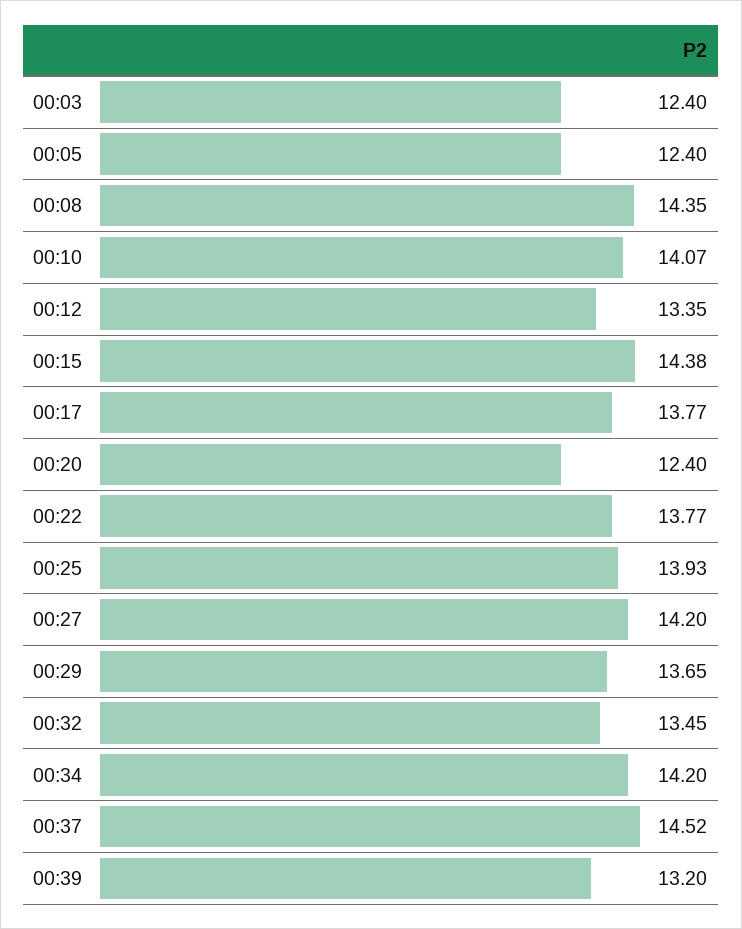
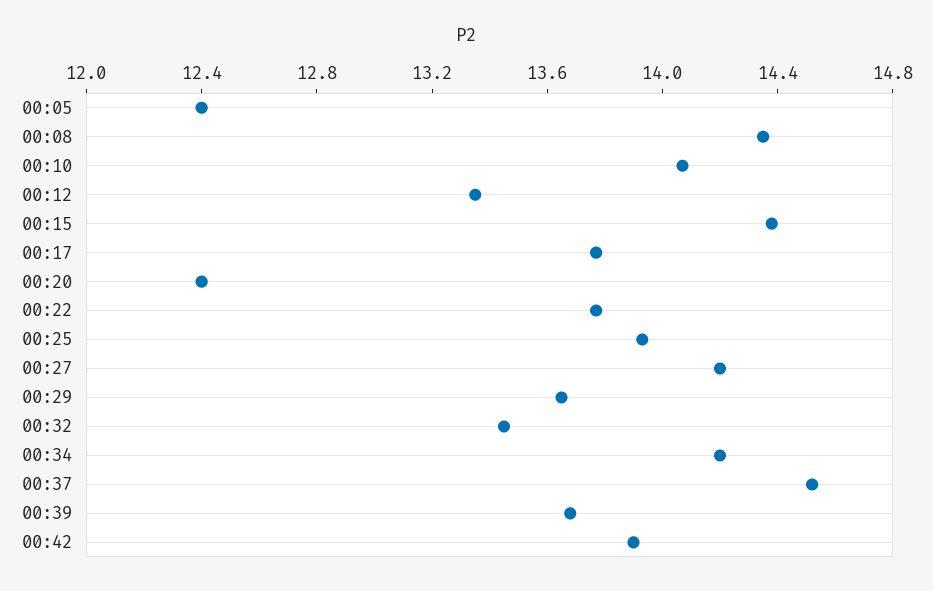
00:03: 12.4 -> none
00:39: 13.2 -> 13.7
00:42: none -> 13.9

